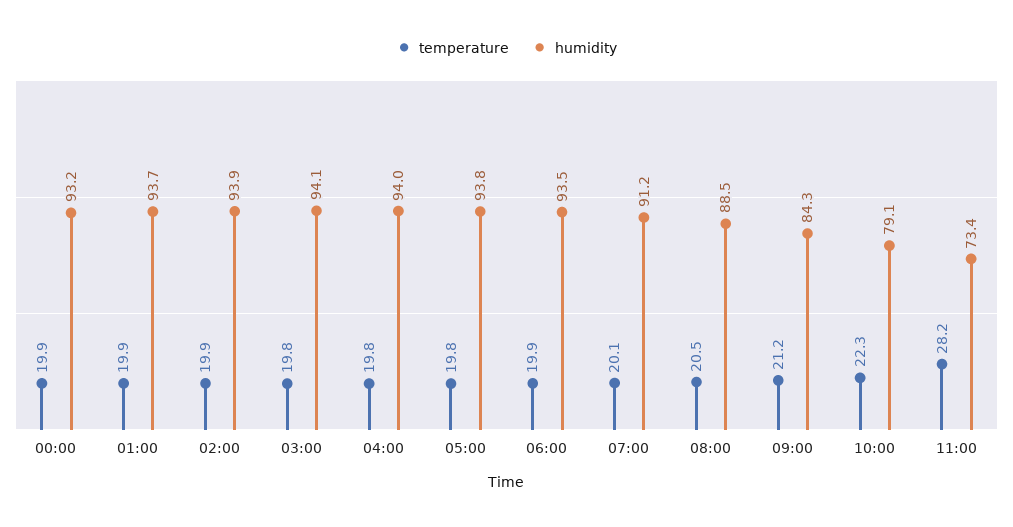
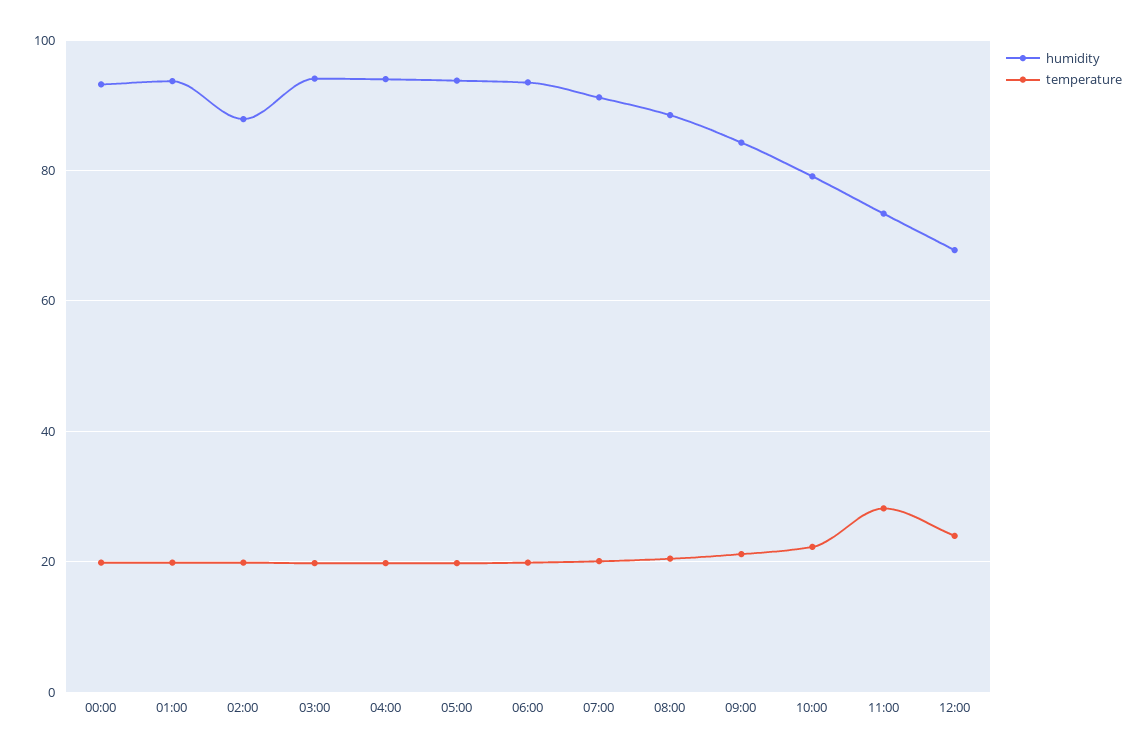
humidity, 02:00: 93.9 -> 88
humidity, 12:00: none -> 68
temperature, 12:00: none -> 24

